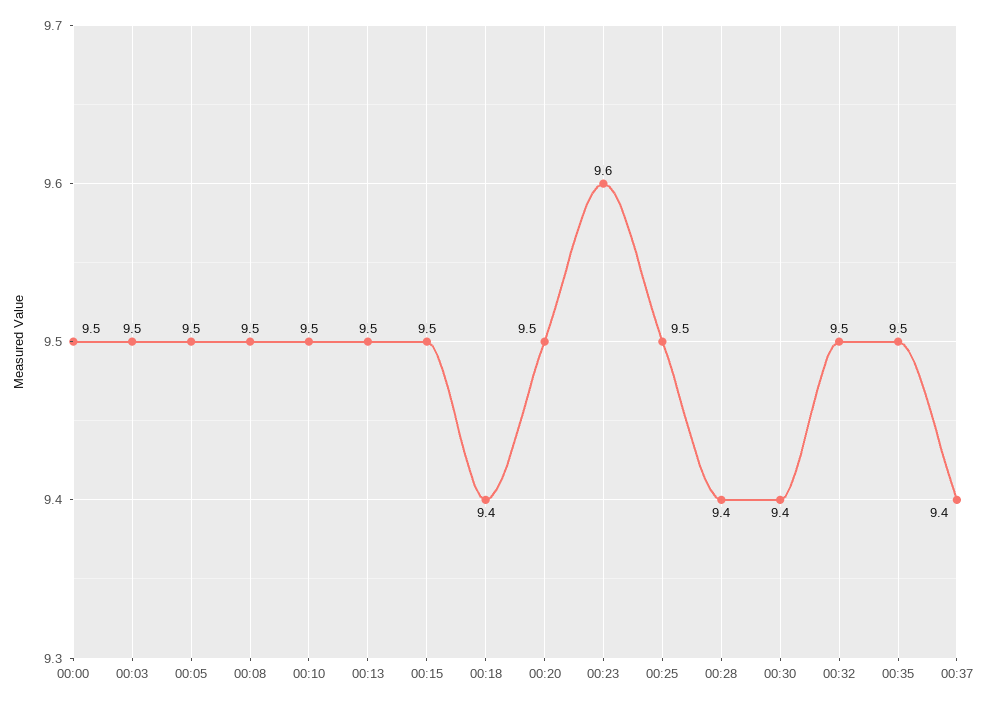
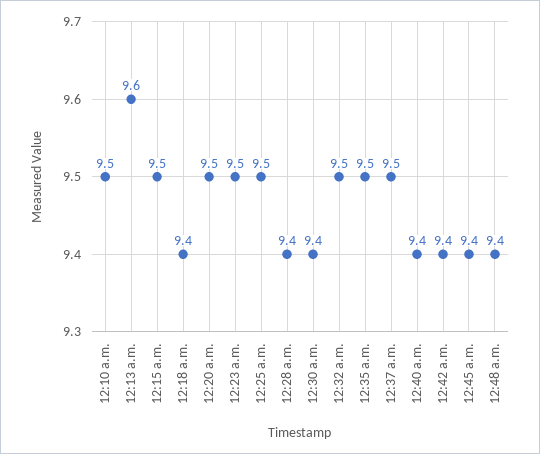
00:00: 9.5 -> none
00:03: 9.5 -> none
00:05: 9.5 -> none
00:08: 9.5 -> none
00:13: 9.5 -> 9.6
00:23: 9.6 -> 9.5
00:37: 9.4 -> 9.5
12:40 a.m.: none -> 9.4
12:42 a.m.: none -> 9.4
12:45 a.m.: none -> 9.4
12:48 a.m.: none -> 9.4

